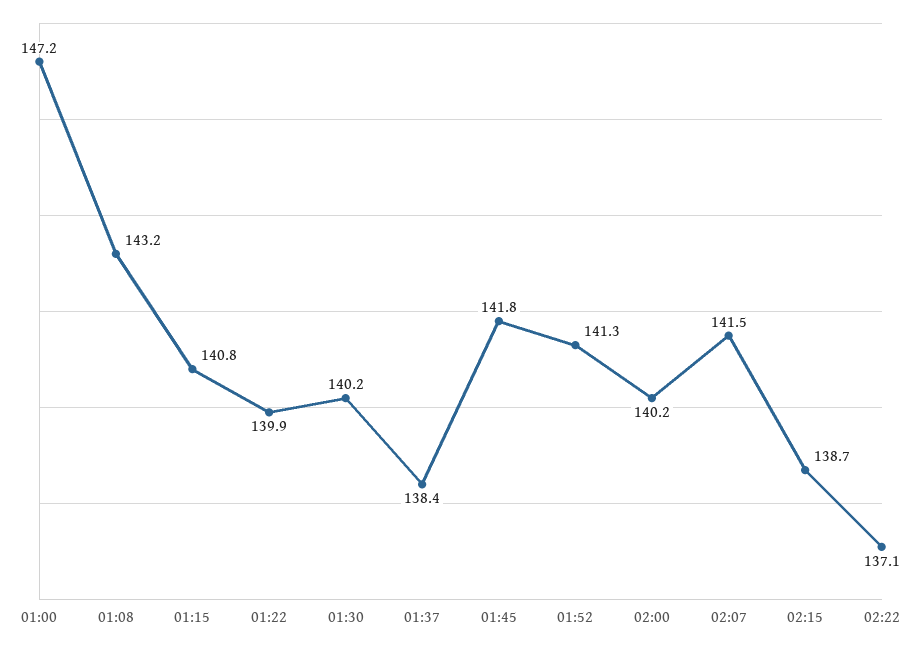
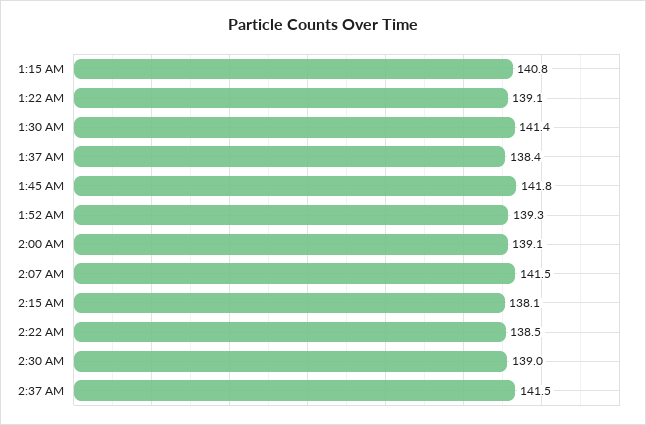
01:00: 147.2 -> none
01:08: 143.2 -> none
01:22: 139.9 -> 139.1
01:30: 140.2 -> 141.4
01:52: 141.3 -> 139.3
02:00: 140.2 -> 139.1
02:15: 138.7 -> 138.1
02:22: 137.1 -> 138.5
2:30 AM: none -> 139
2:37 AM: none -> 141.5

